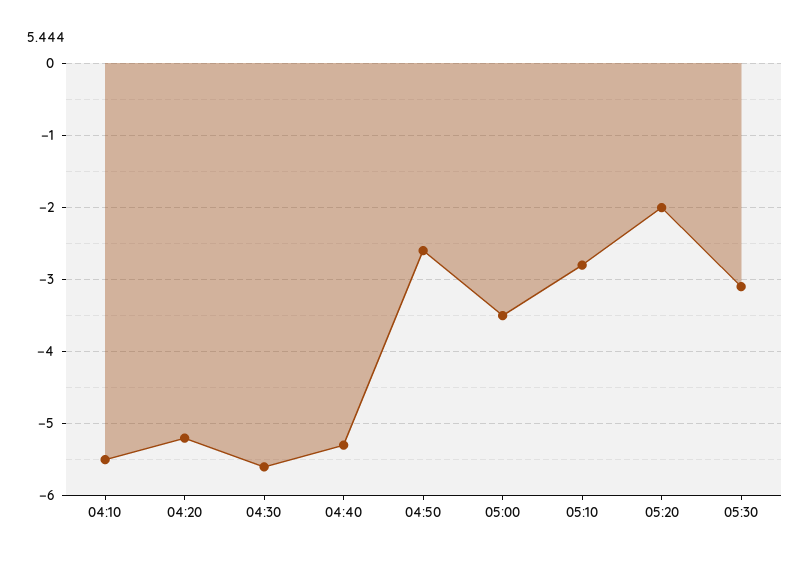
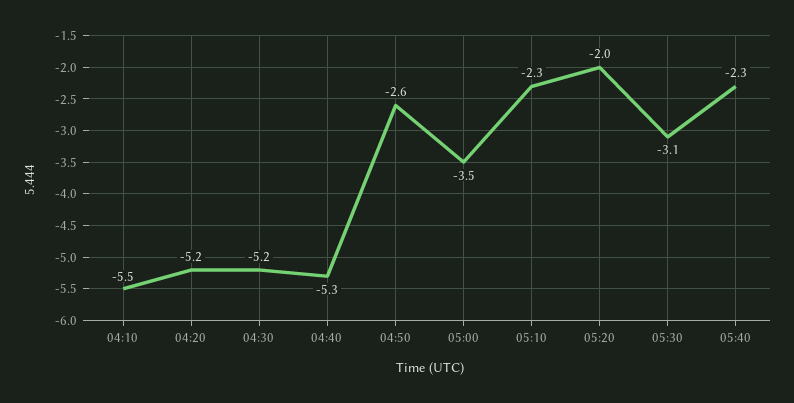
04:30: -5.6 -> -5.2
05:10: -2.8 -> -2.3
05:40: none -> -2.3

